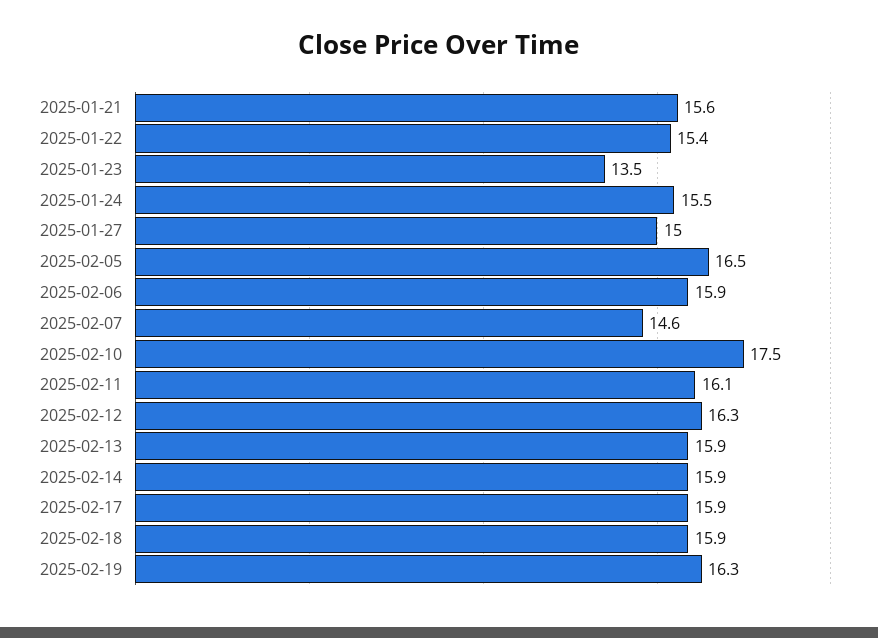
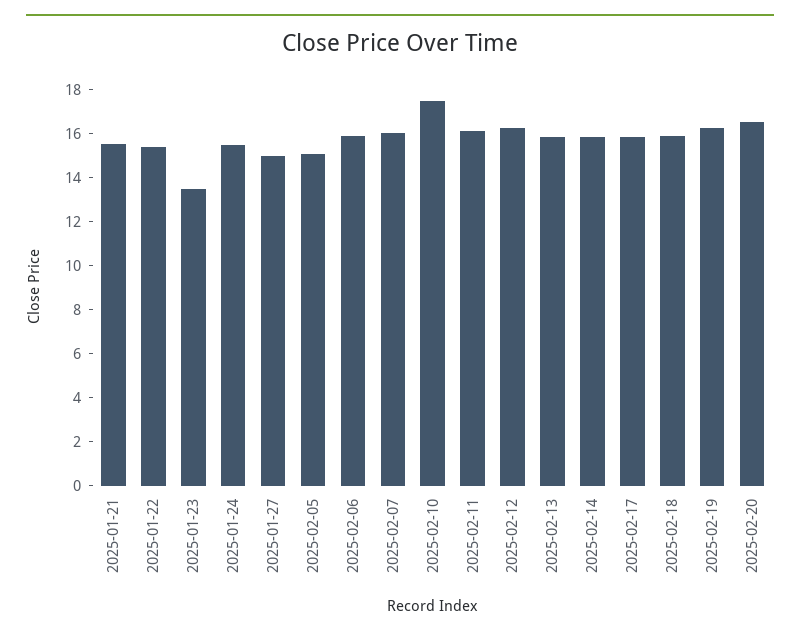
2025-02-05: 16.5 -> 15
2025-02-07: 14.6 -> 16
2025-02-20: none -> 16.5

